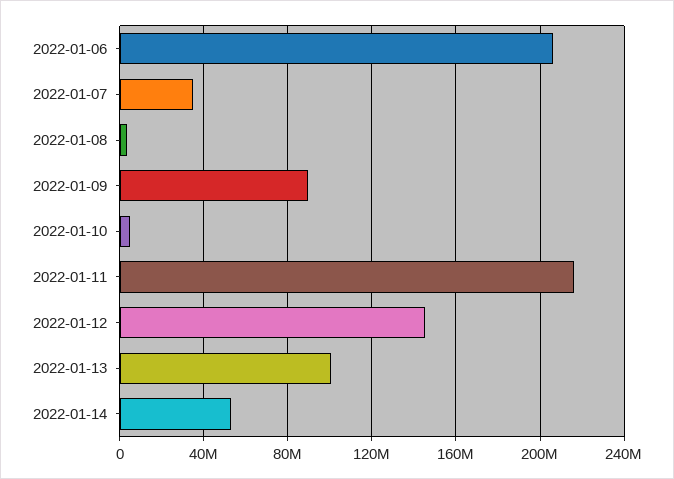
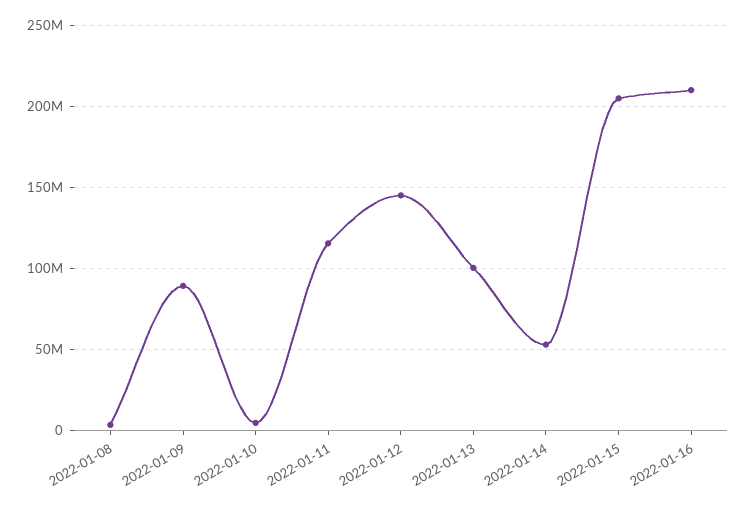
2022-01-06: 205000000 -> none
2022-01-07: 35000000 -> none
2022-01-11: 215000000 -> 115000000
2022-01-15: none -> 205000000
2022-01-16: none -> 210000000

